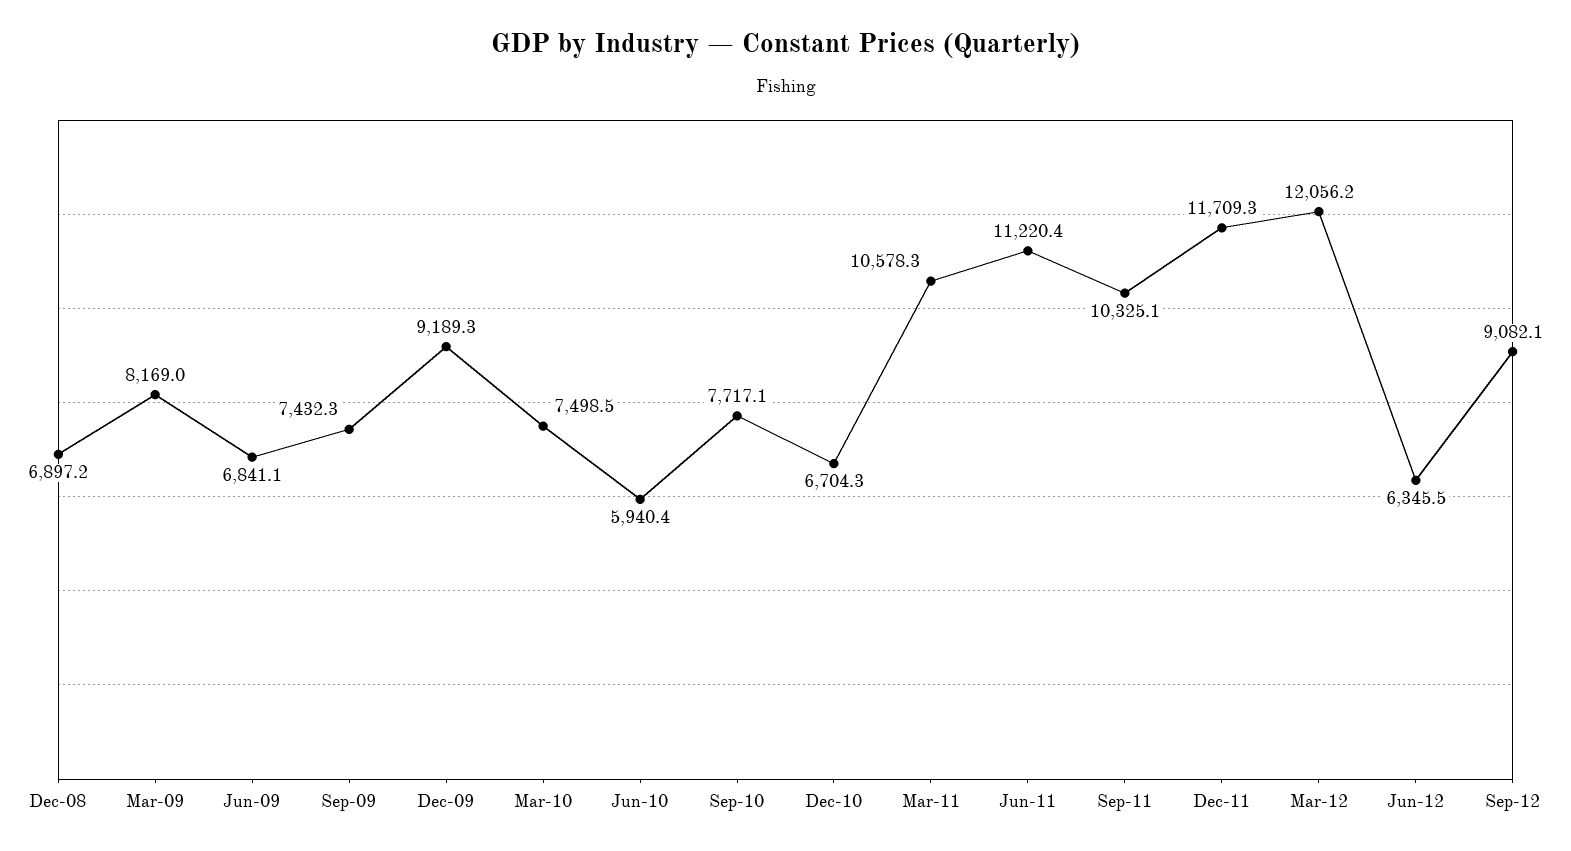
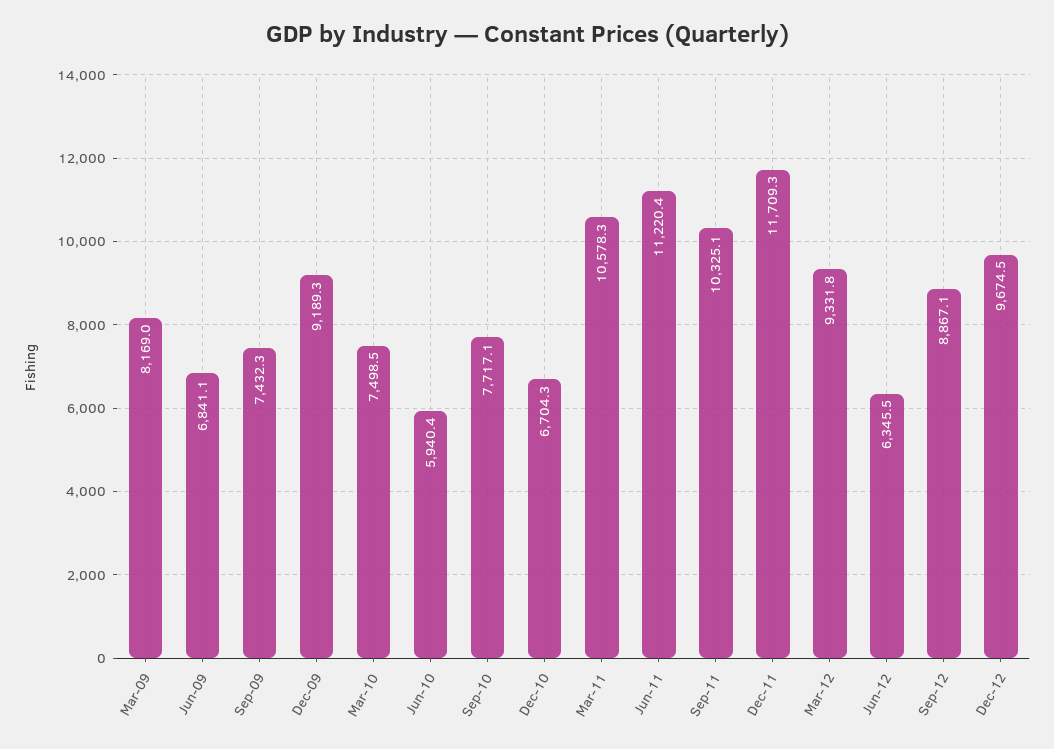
Dec-08: 6897.2 -> none
Mar-12: 12056.2 -> 9331.8
Sep-12: 9082.1 -> 8867.1
Dec-12: none -> 9674.5

